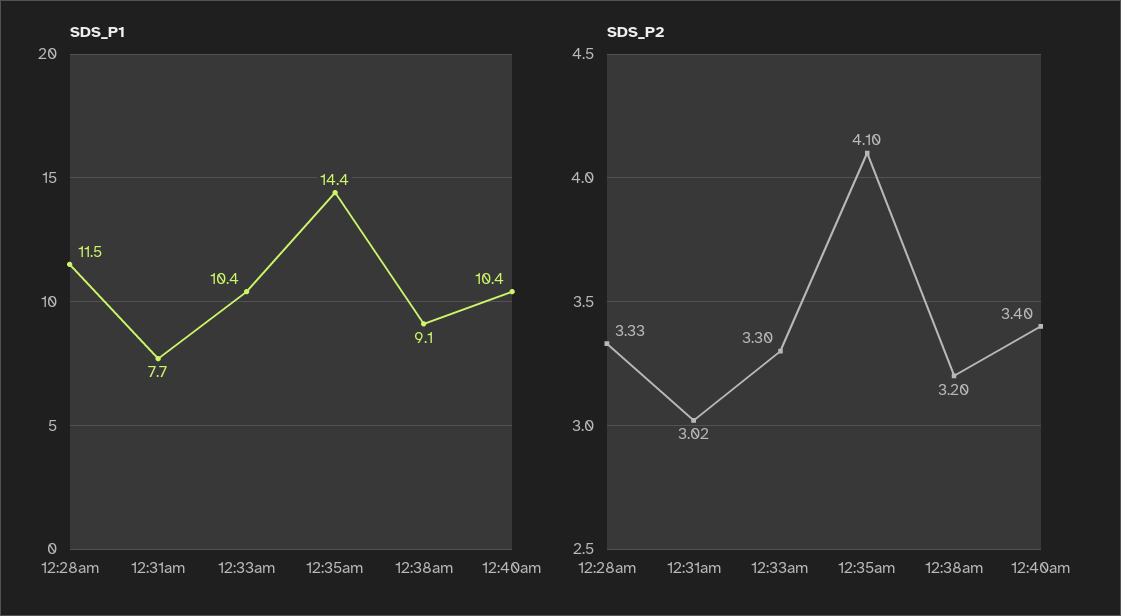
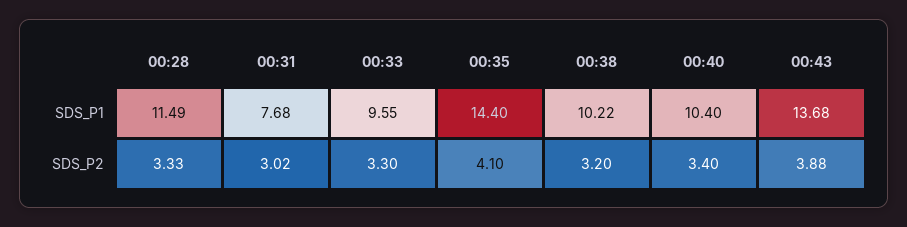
SDS_P1, 12:33am: 10.4 -> 9.55
SDS_P1, 12:38am: 9.1 -> 10.22
SDS_P1, 00:43: none -> 13.68
SDS_P2, 00:43: none -> 3.88

